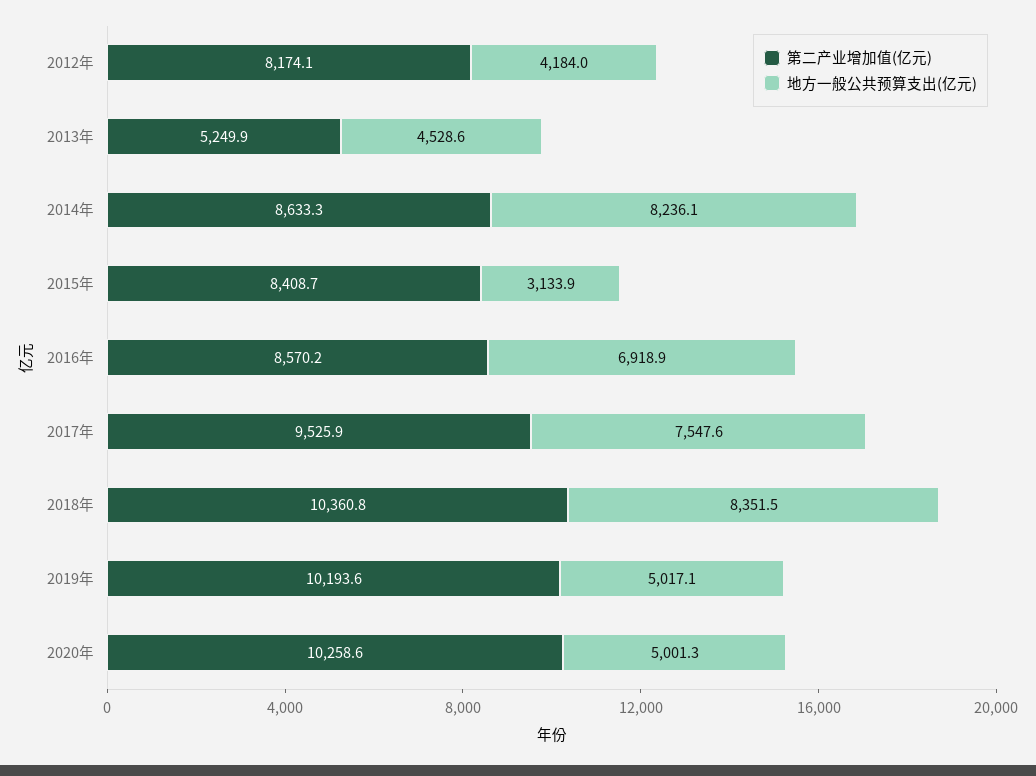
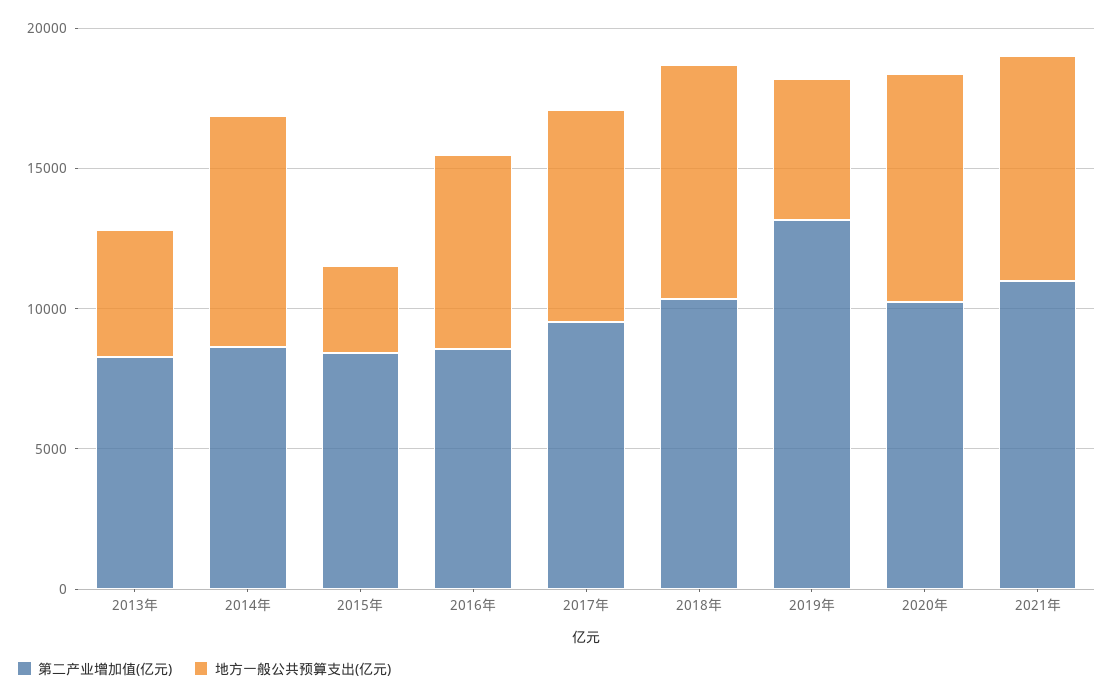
第二产业增加值(亿元), 2012年: 8174.1 -> none
地方一般公共预算支出(亿元), 2012年: 4184 -> none
第二产业增加值(亿元), 2013年: 5249.9 -> 8000
第二产业增加值(亿元), 2019年: 10193.6 -> 13000
地方一般公共预算支出(亿元), 2020年: 5001.3 -> 8000
第二产业增加值(亿元), 2021年: none -> 11000
地方一般公共预算支出(亿元), 2021年: none -> 8000

